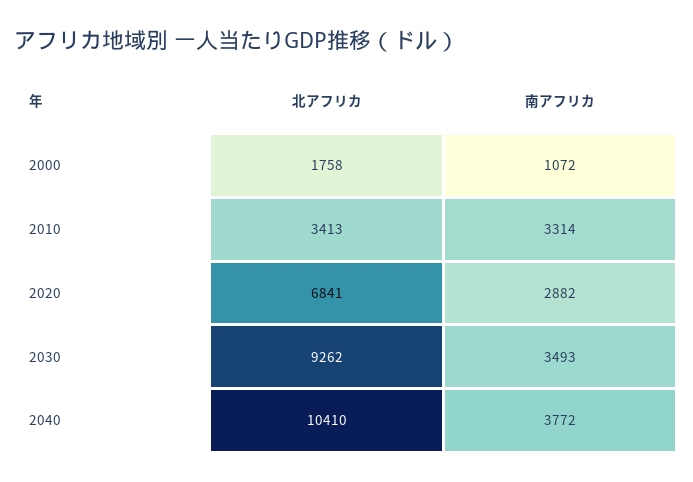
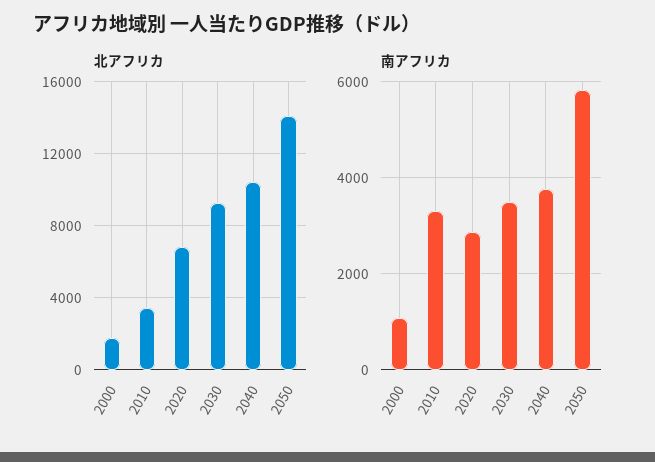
北アフリカ, 2050: none -> 14000
南アフリカ, 2050: none -> 5800

